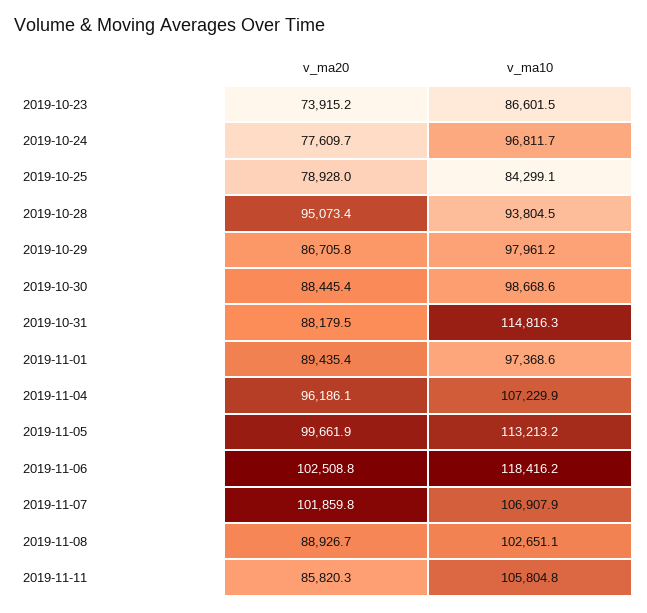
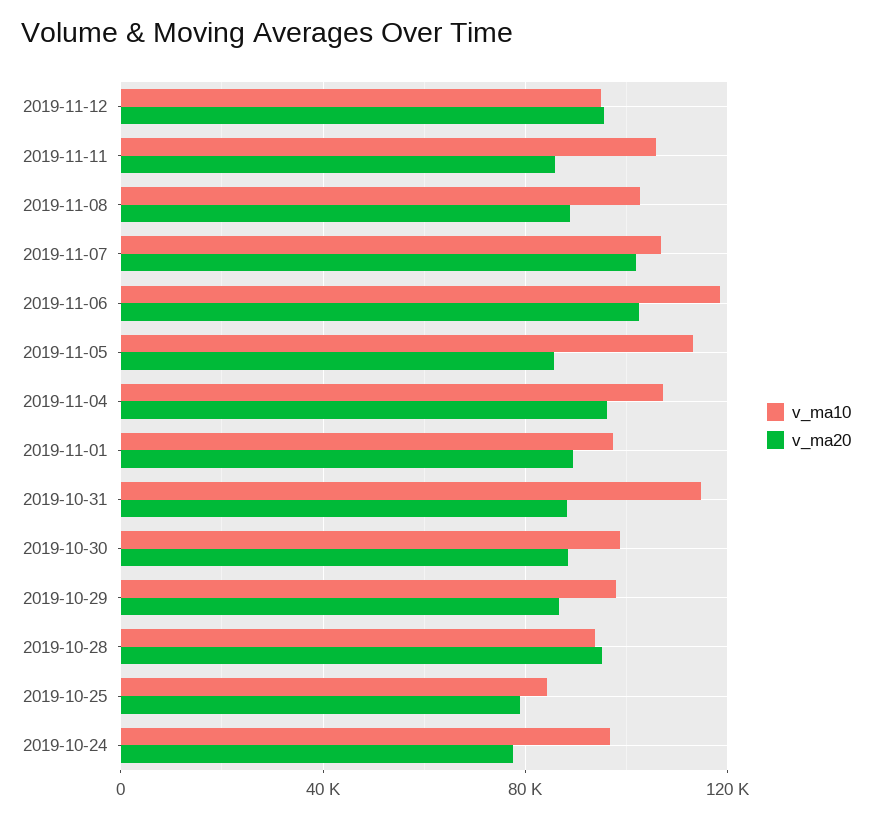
v_ma20, 2019-10-23: 73915.2 -> none
v_ma10, 2019-10-23: 86601.5 -> none
v_ma20, 2019-11-05: 99661.9 -> 85000
v_ma10, 2019-11-12: none -> 95000
v_ma20, 2019-11-12: none -> 95000

